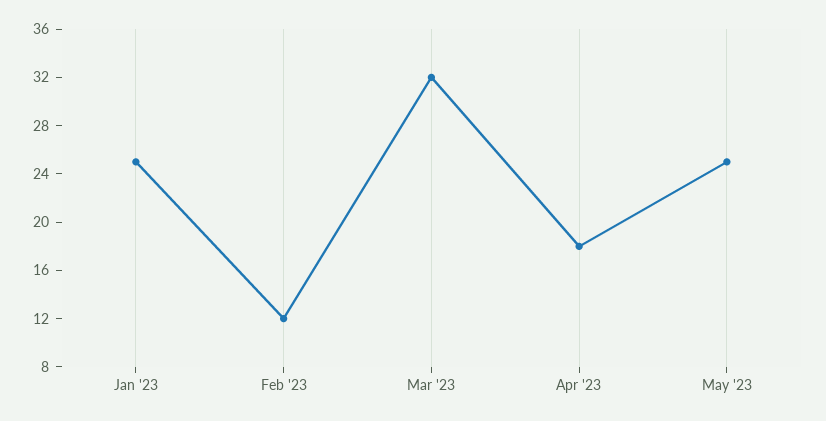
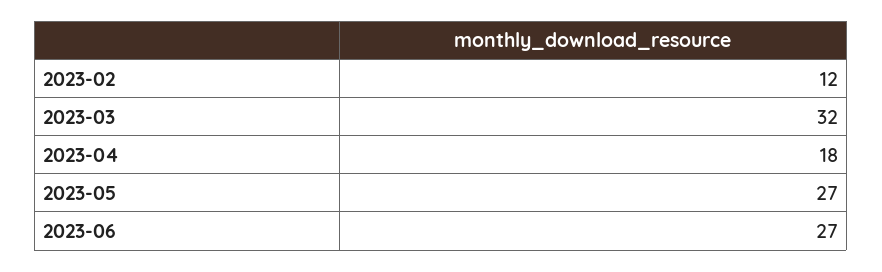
Jan '23: 25 -> none
May '23: 25 -> 27
2023-06: none -> 27

